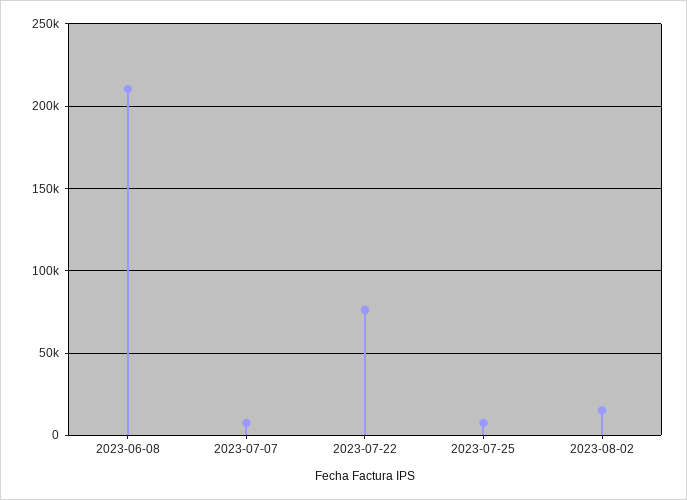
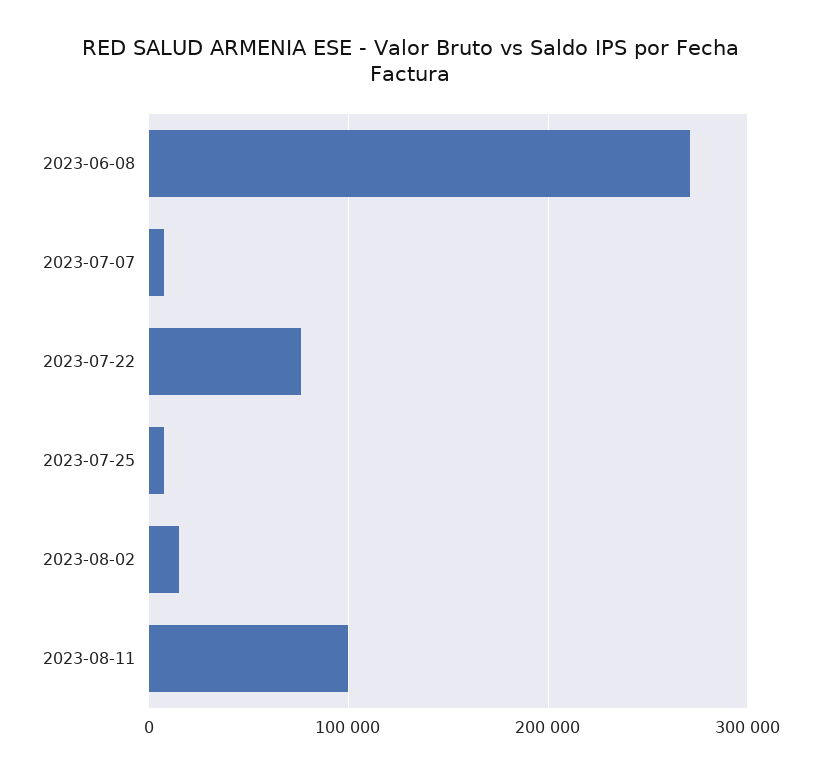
2023-06-08: 210000 -> 270000
2023-08-11: none -> 100000

